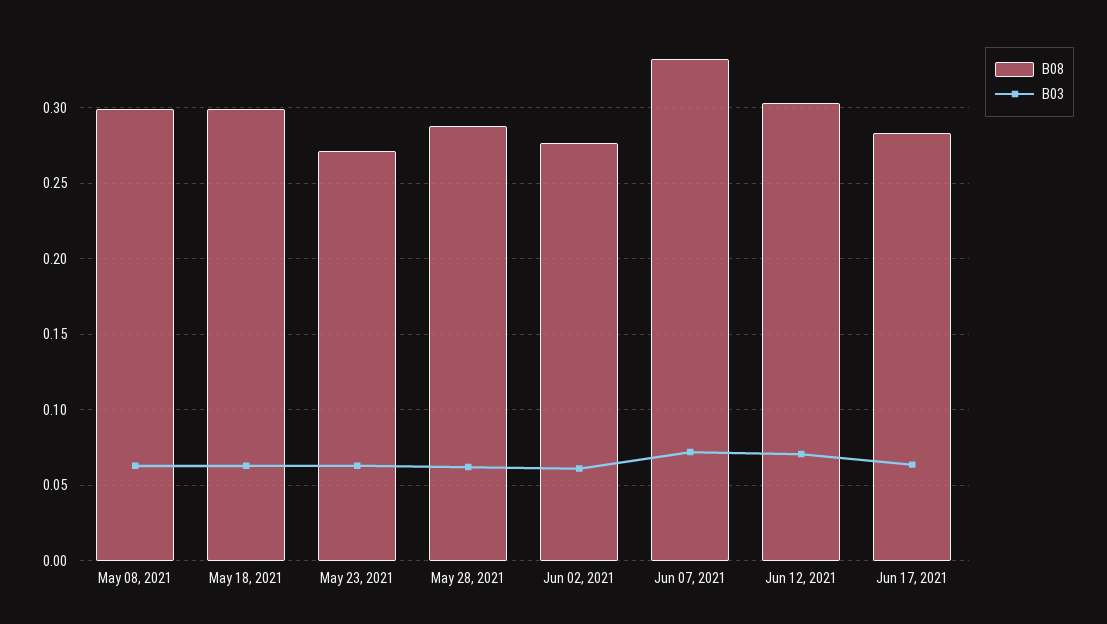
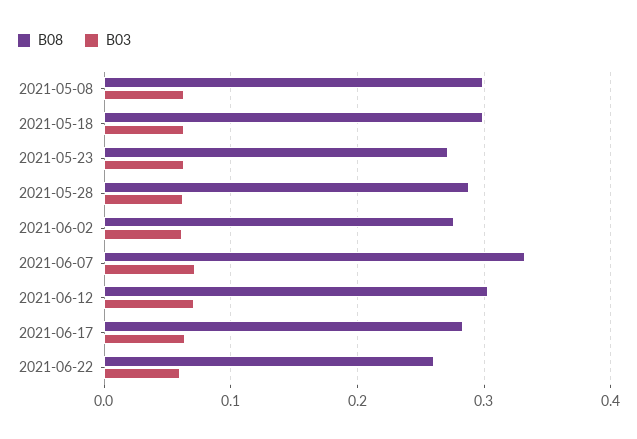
B08, 2021-06-22: none -> 0.26
B03, 2021-06-22: none -> 0.06

